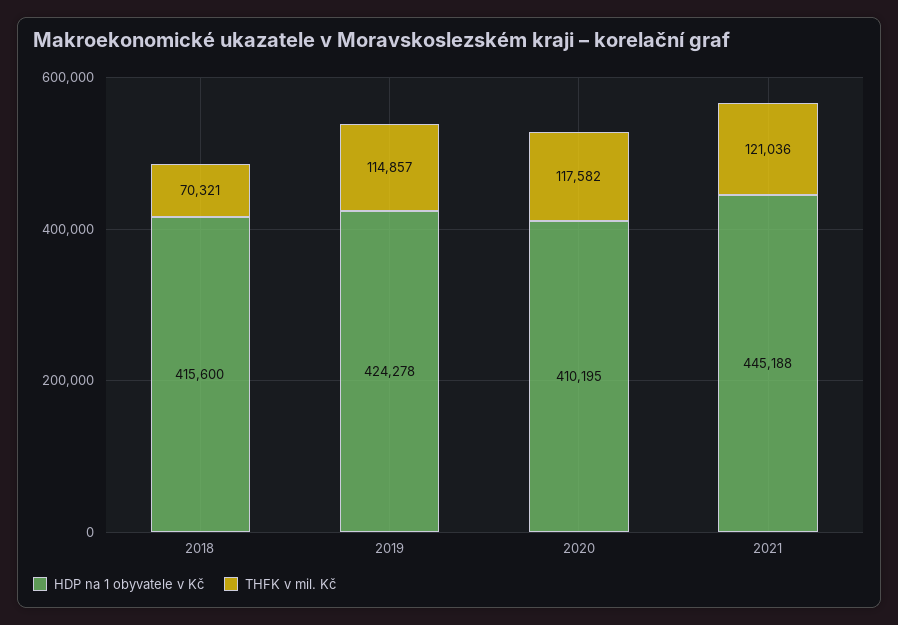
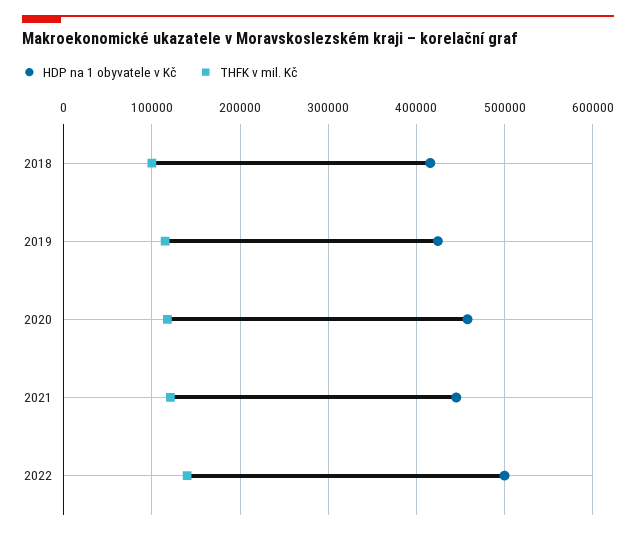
THFK v mil. Kč, 2018: 70321 -> 100000
HDP na 1 obyvatele v Kč, 2020: 410195 -> 460000
HDP na 1 obyvatele v Kč, 2022: none -> 500000
THFK v mil. Kč, 2022: none -> 140000

